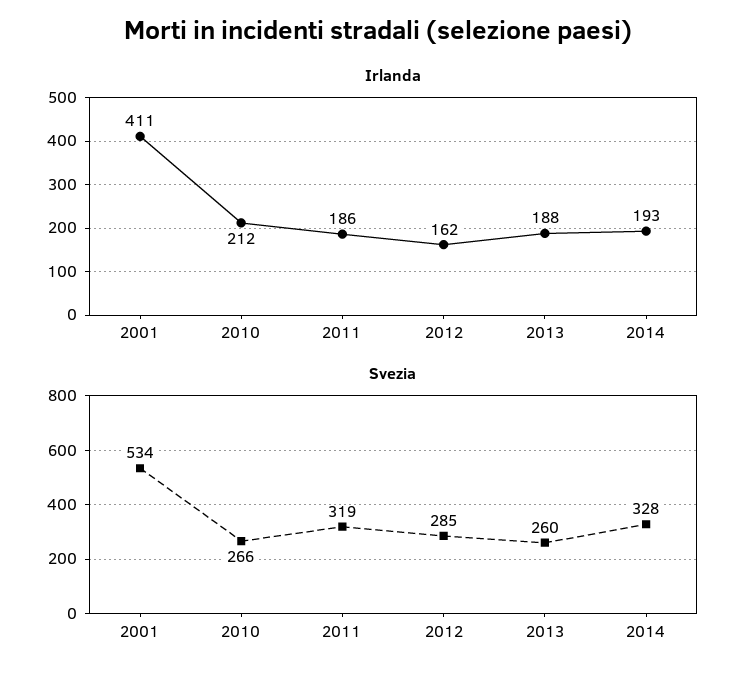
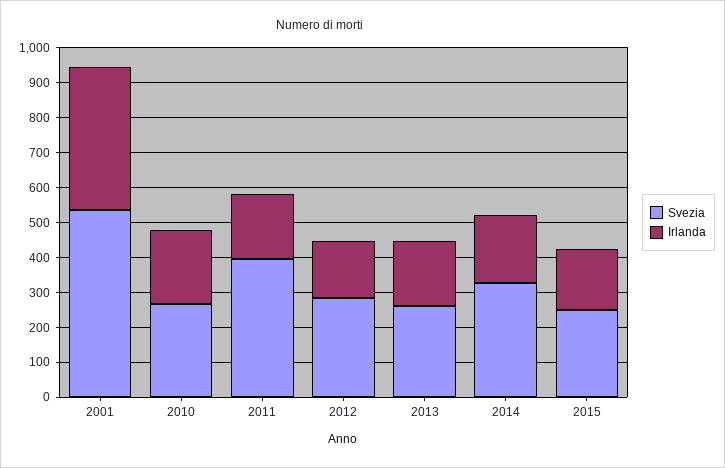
Svezia, 2011: 319 -> 400
Svezia, 2015: none -> 250
Irlanda, 2015: none -> 175

